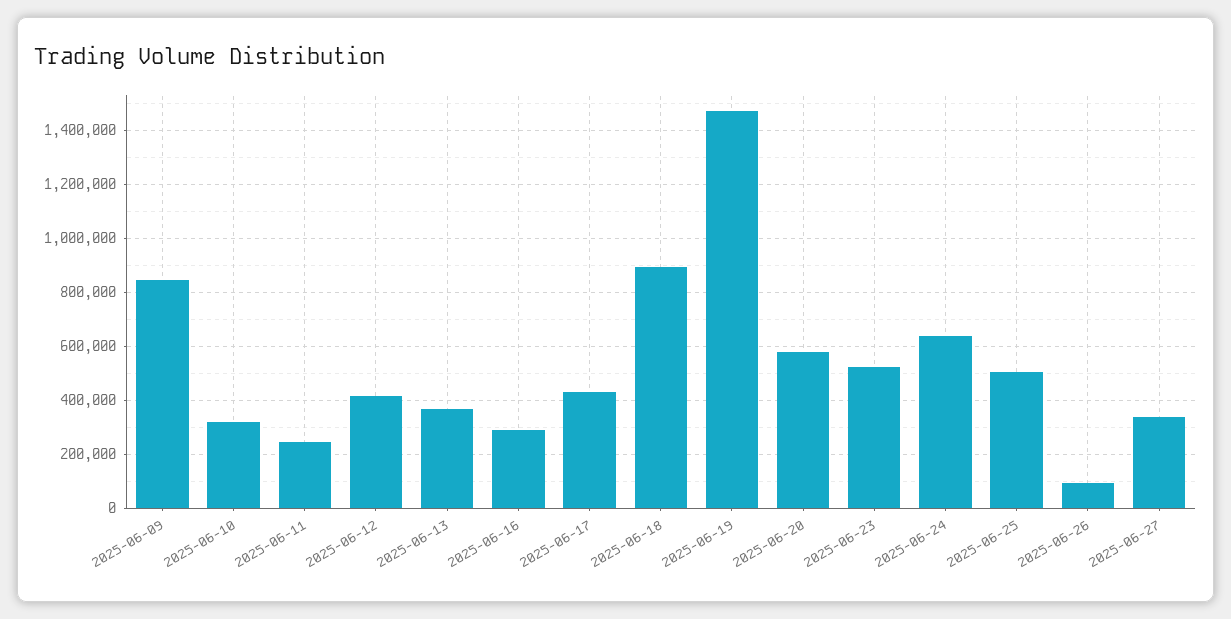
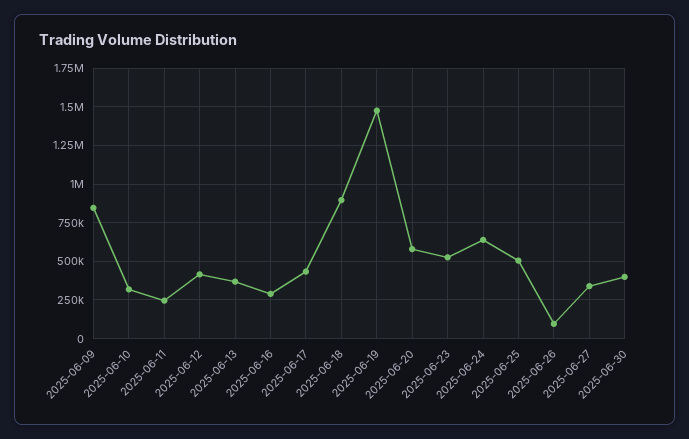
2025-06-30: none -> 400000

